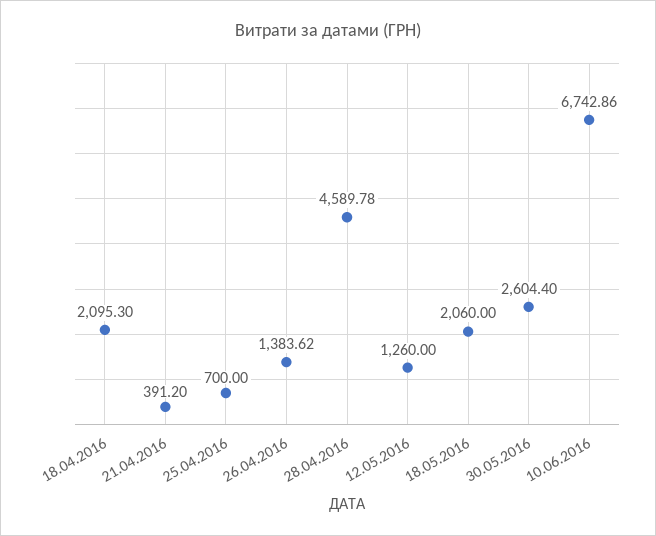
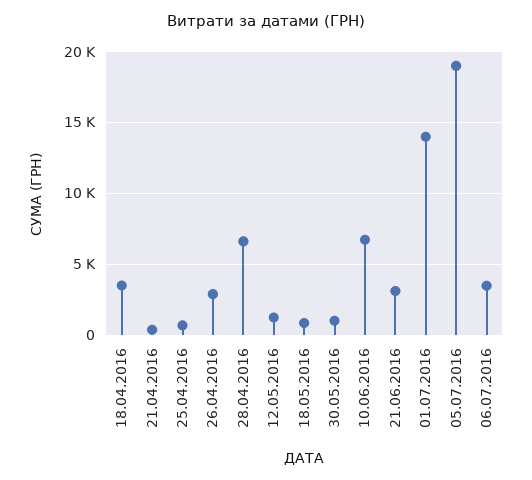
18.04.2016: 2095.3 -> 3500
26.04.2016: 1383.62 -> 3000
28.04.2016: 4589.78 -> 6500
18.05.2016: 2060 -> 1000
30.05.2016: 2604.4 -> 1000
21.06.2016: none -> 3000
01.07.2016: none -> 14000
05.07.2016: none -> 19000
06.07.2016: none -> 3500

